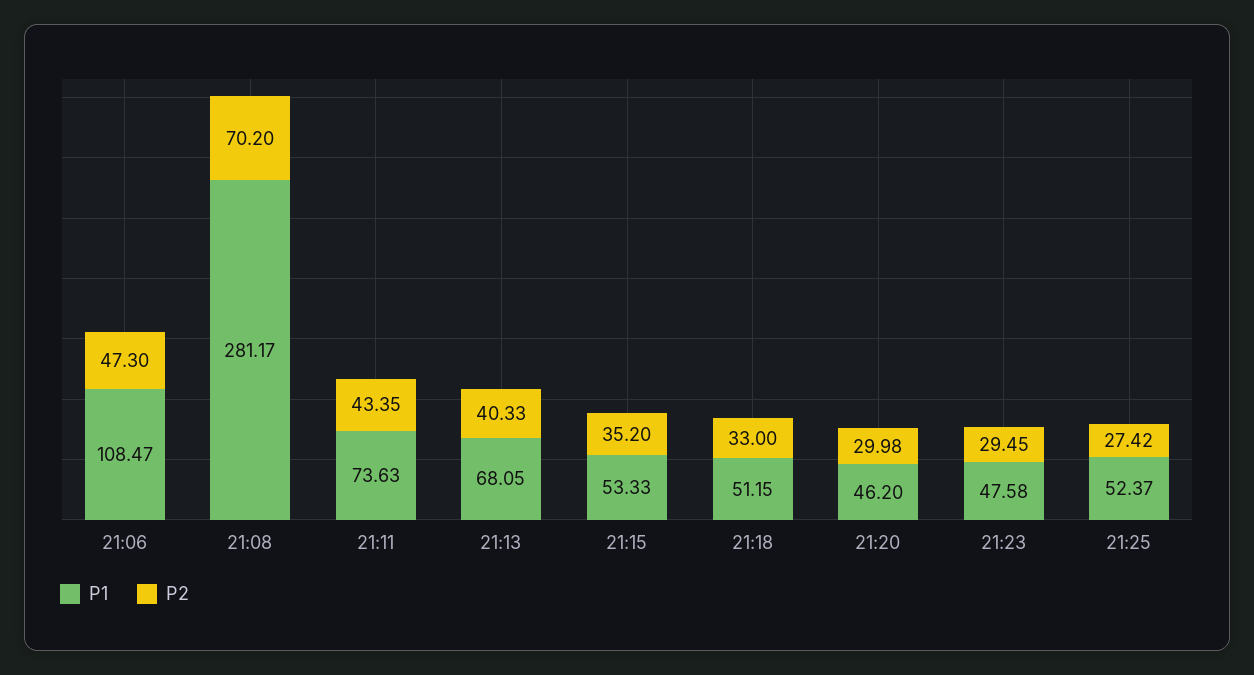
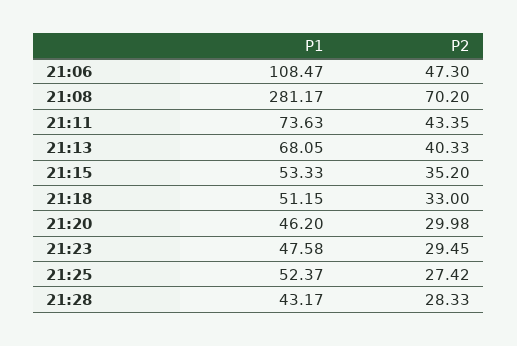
P1, 21:28: none -> 43.17
P2, 21:28: none -> 28.33

